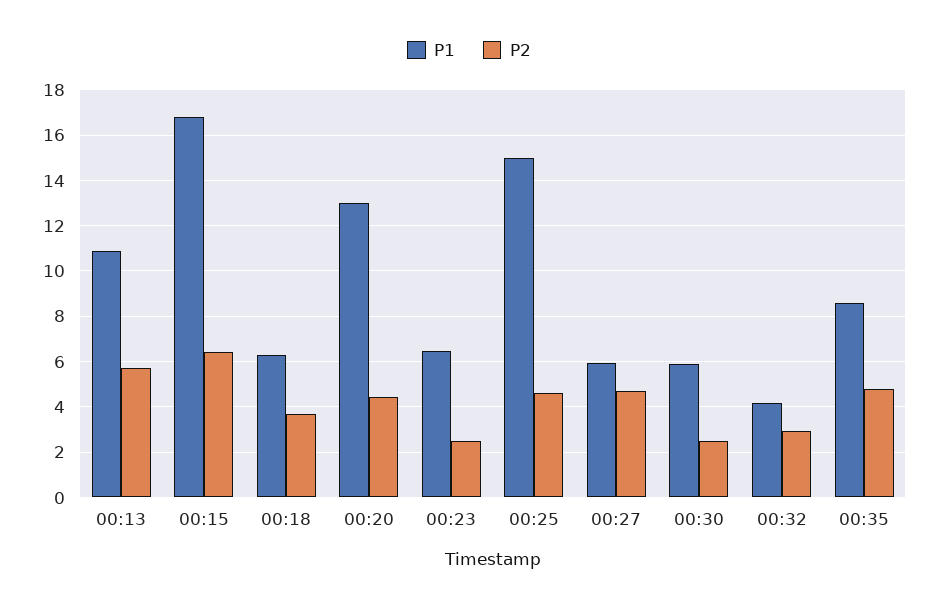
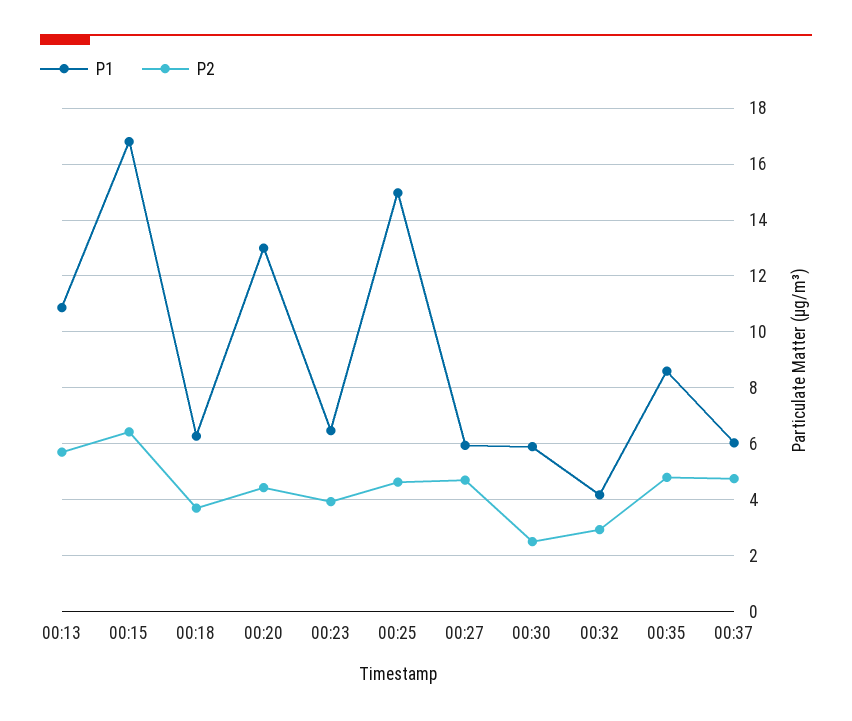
P2, 00:23: 2.5 -> 4
P1, 00:37: none -> 6
P2, 00:37: none -> 4.75

